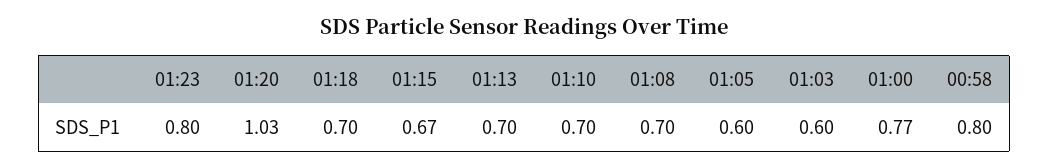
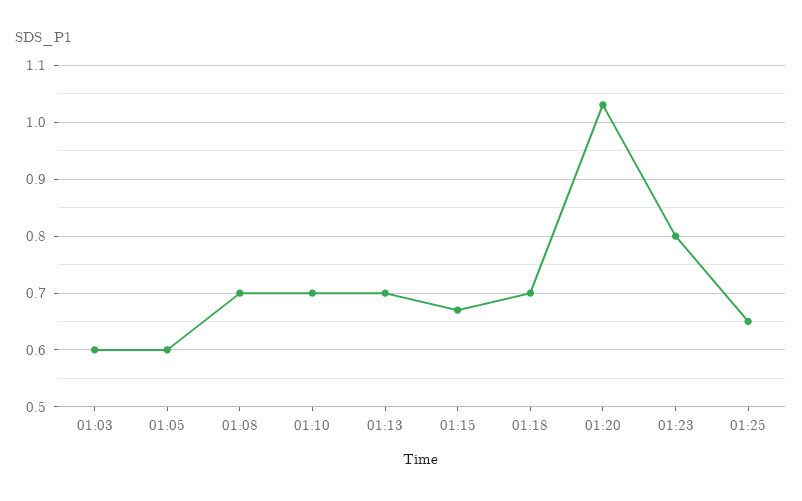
01:00: 0.77 -> none
00:58: 0.8 -> none
01:25: none -> 0.65

